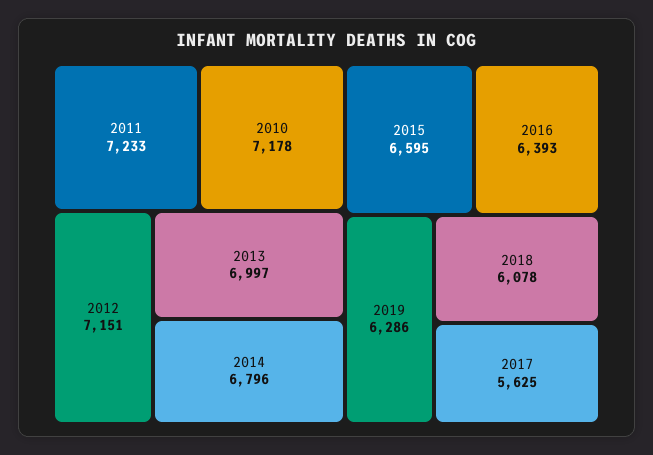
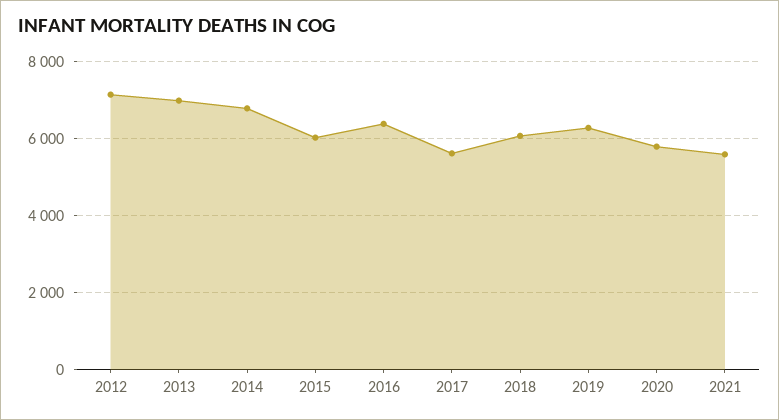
2011: 7233 -> none
2010: 7178 -> none
2015: 6595 -> 6000
2020: none -> 5800
2021: none -> 5600

